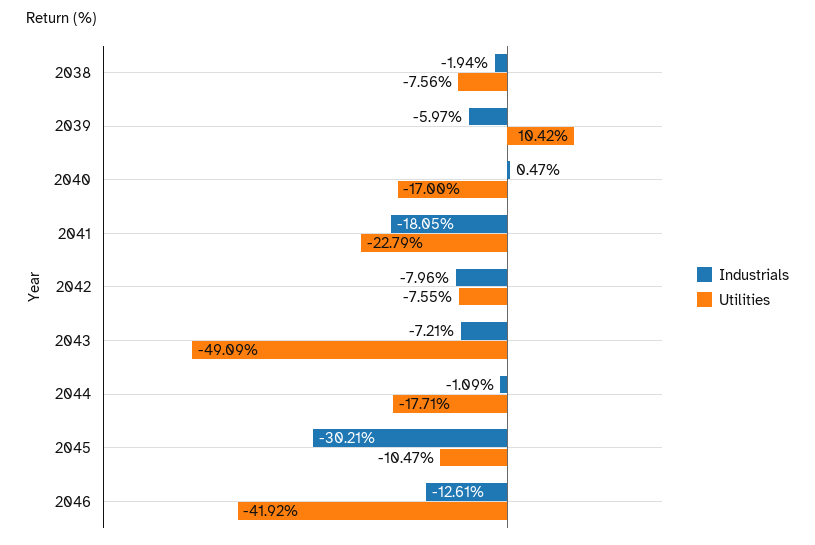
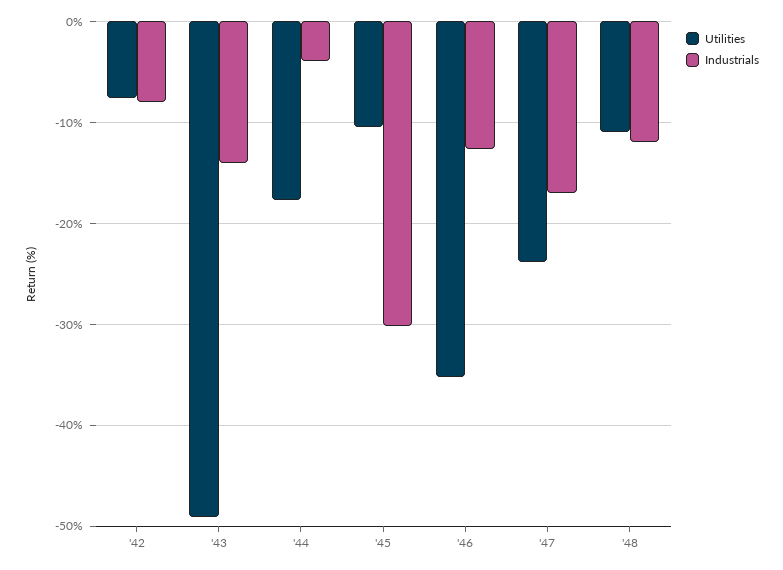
Industrials, 2038: -1.94 -> none
Utilities, 2038: -7.56 -> none
Industrials, 2039: -5.97 -> none
Utilities, 2039: 10.42 -> none
Industrials, 2040: 0.47 -> none
Utilities, 2040: -17 -> none
Industrials, 2041: -18.05 -> none
Utilities, 2041: -22.79 -> none
Industrials, 2043: -7.21 -> -14
Industrials, 2044: -1.09 -> -4
Utilities, 2046: -41.92 -> -35
Utilities, '47: none -> -24
Industrials, '47: none -> -17
Utilities, '48: none -> -11
Industrials, '48: none -> -12

